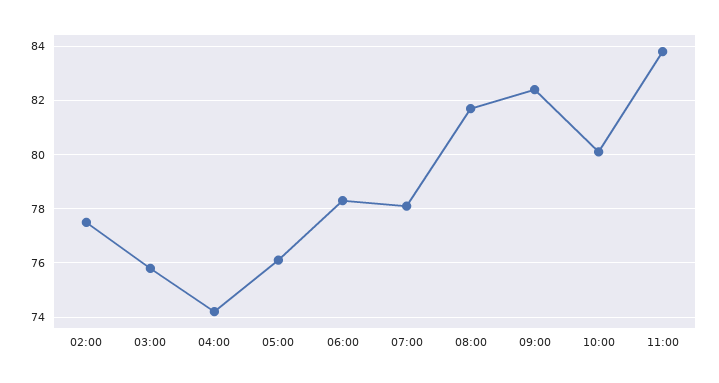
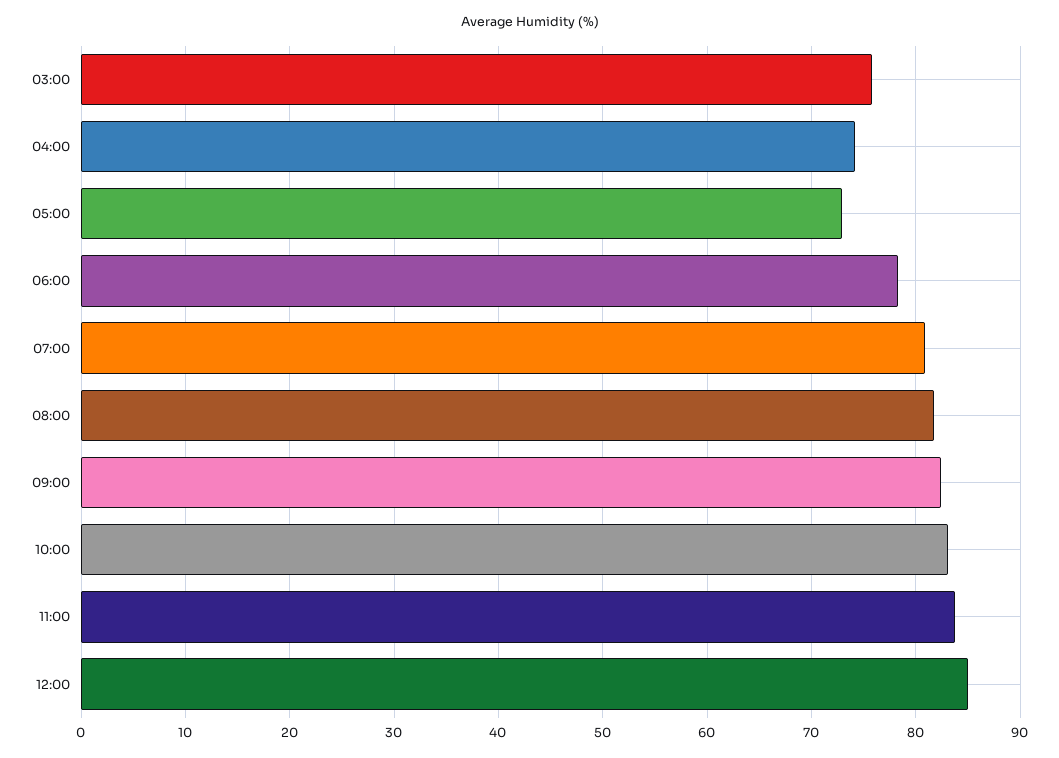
02:00: 77.5 -> none
05:00: 76 -> 73
07:00: 78 -> 81
10:00: 80 -> 83
12:00: none -> 85

